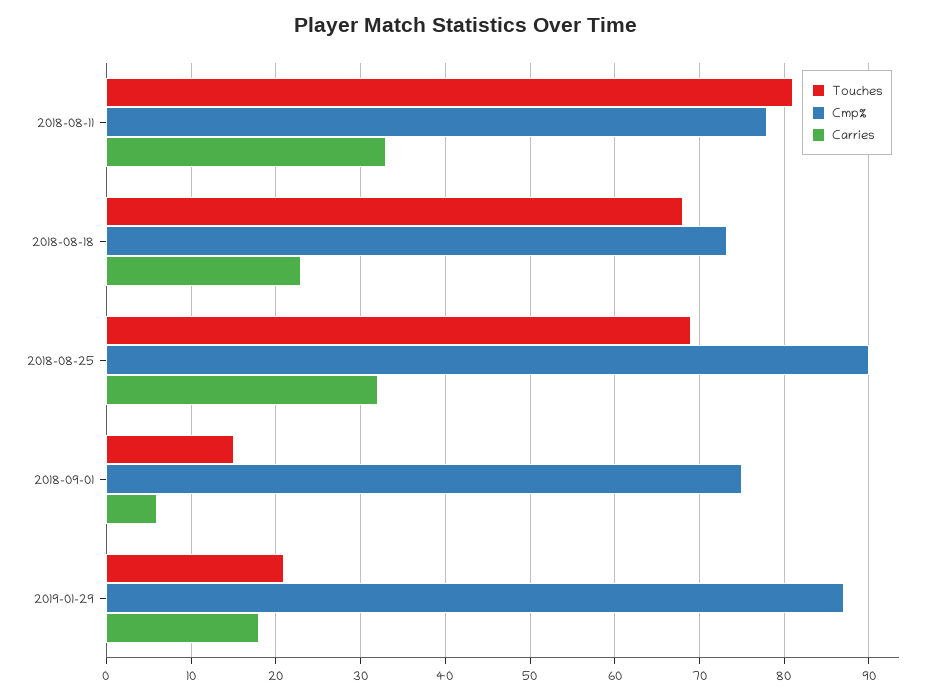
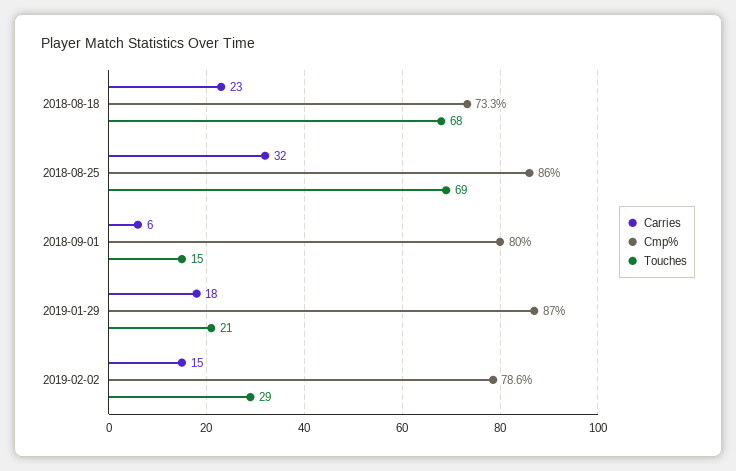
Touches, 2018-08-11: 81 -> none
Cmp%, 2018-08-11: 78 -> none
Carries, 2018-08-11: 33 -> none
Cmp%, 2018-08-25: 90 -> 86
Cmp%, 2018-09-01: 75 -> 80
Carries, 2019-02-02: none -> 15
Cmp%, 2019-02-02: none -> 78.6
Touches, 2019-02-02: none -> 29

